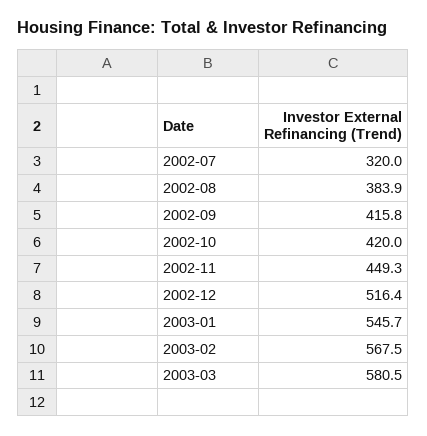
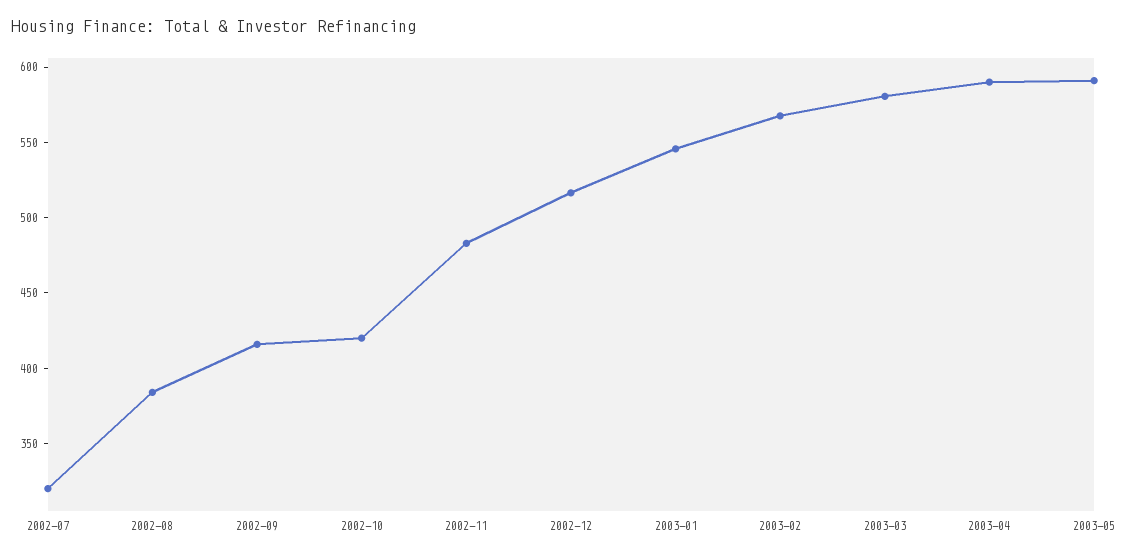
2002-11: 449.3 -> 480
2003-04: none -> 590
2003-05: none -> 590

